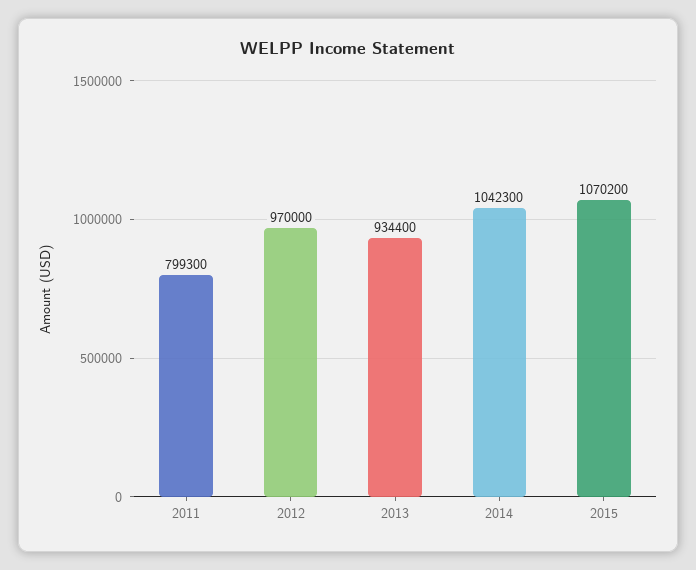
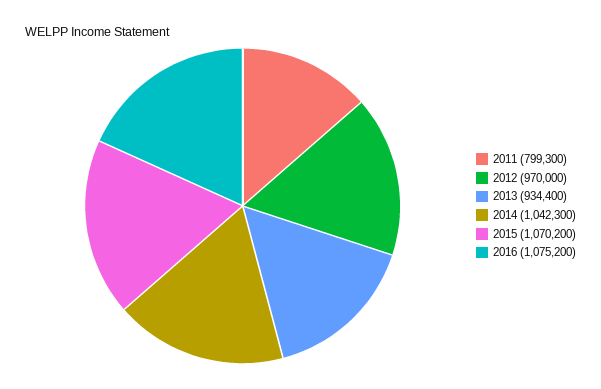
2016: none -> 1075200

